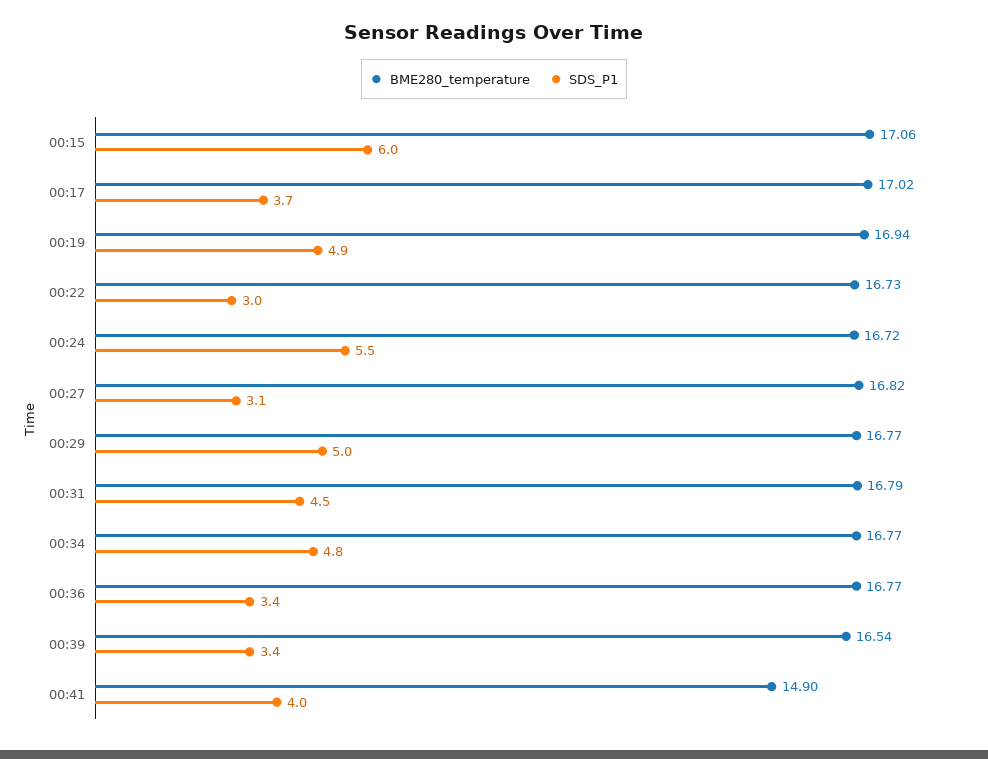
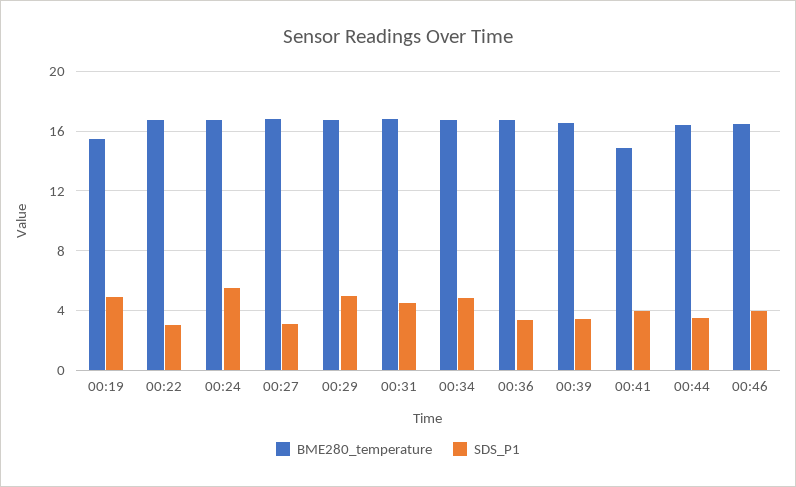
BME280_temperature, 00:15: 17.06 -> none
SDS_P1, 00:15: 6 -> none
BME280_temperature, 00:17: 17.02 -> none
SDS_P1, 00:17: 3.7 -> none
BME280_temperature, 00:19: 16.94 -> 15.5
BME280_temperature, 00:44: none -> 16.5
SDS_P1, 00:44: none -> 3.5
BME280_temperature, 00:46: none -> 16.5
SDS_P1, 00:46: none -> 4

